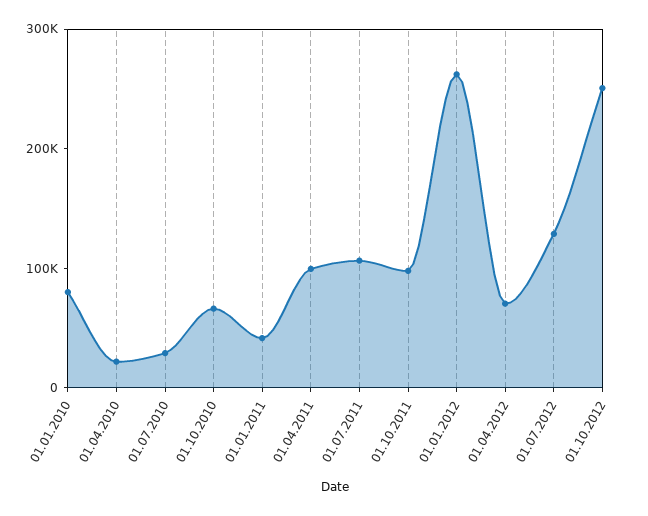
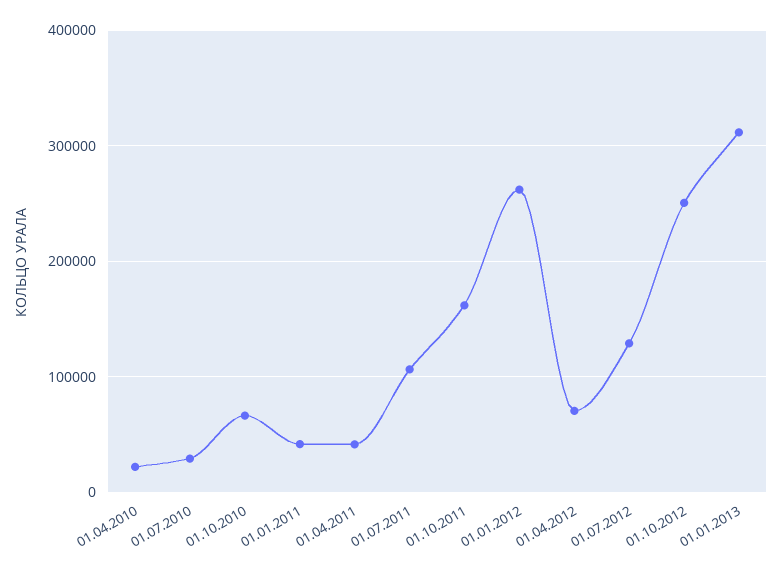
01.01.2010: 80000 -> none
01.04.2011: 100000 -> 40000
01.10.2011: 100000 -> 160000
01.01.2013: none -> 310000

